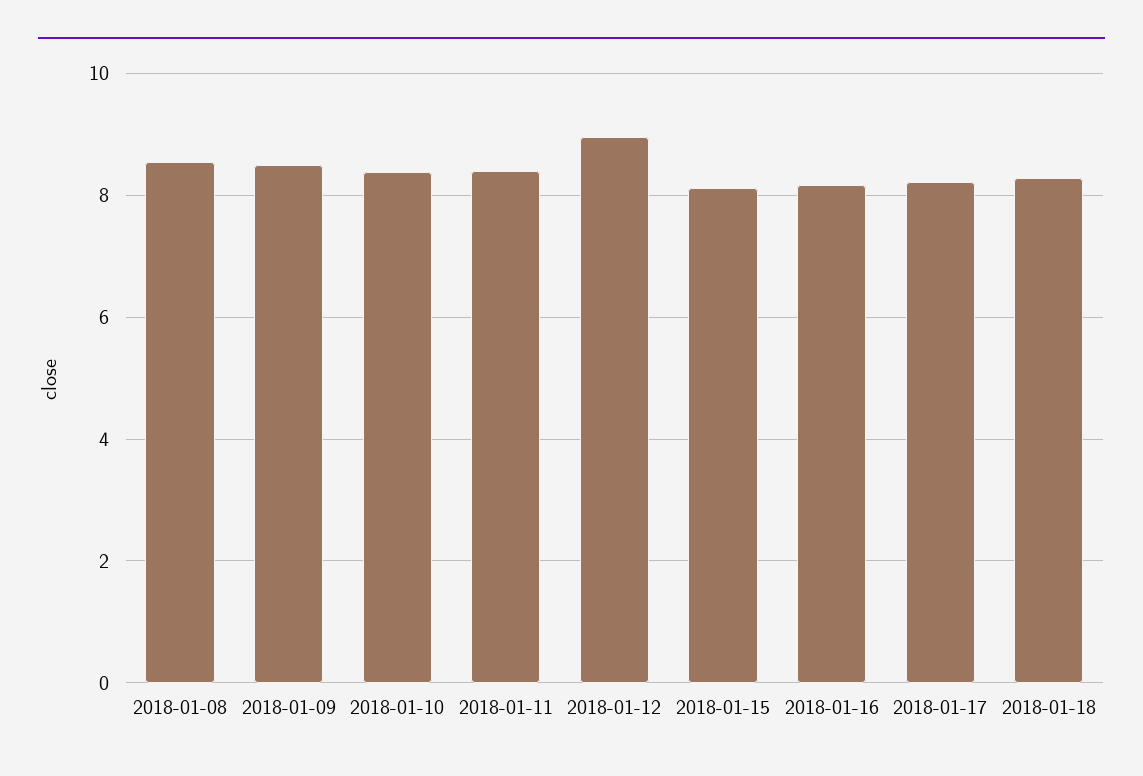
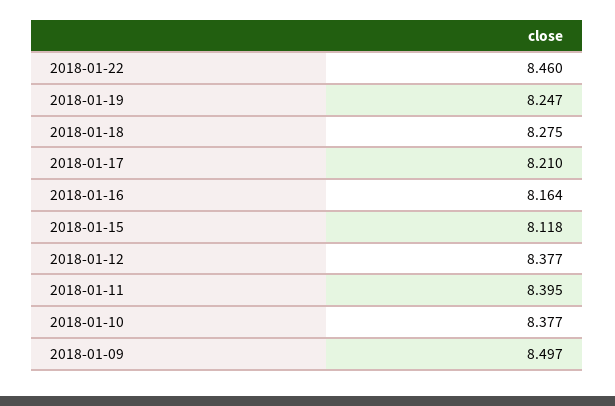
2018-01-08: 8.6 -> none
2018-01-12: 9 -> 8.377
2018-01-22: none -> 8.46
2018-01-19: none -> 8.247

